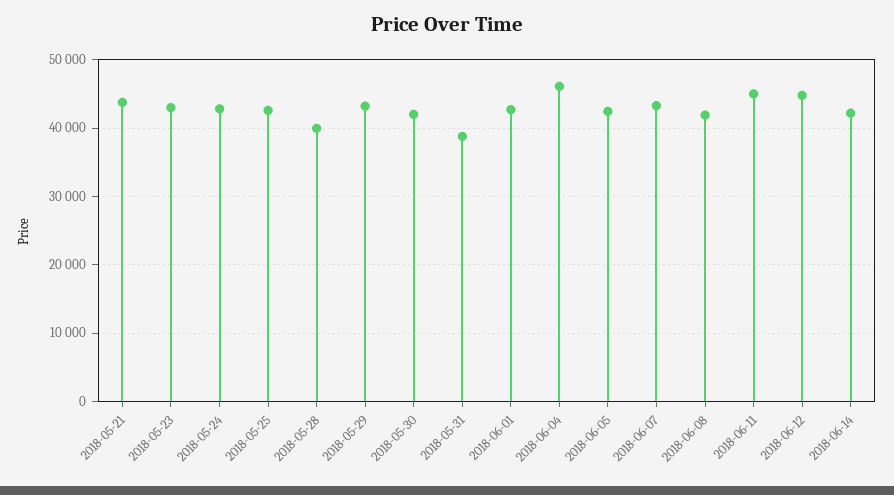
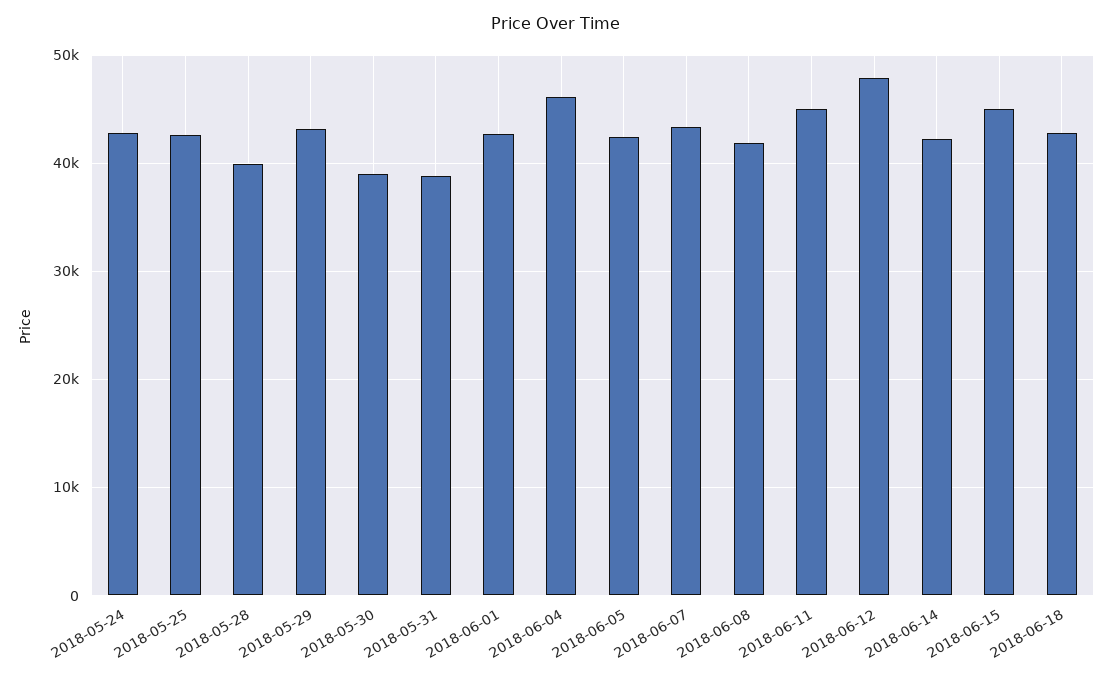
2018-05-21: 44000 -> none
2018-05-23: 43000 -> none
2018-05-30: 42000 -> 39000
2018-06-12: 45000 -> 48000
2018-06-15: none -> 45000
2018-06-18: none -> 43000

